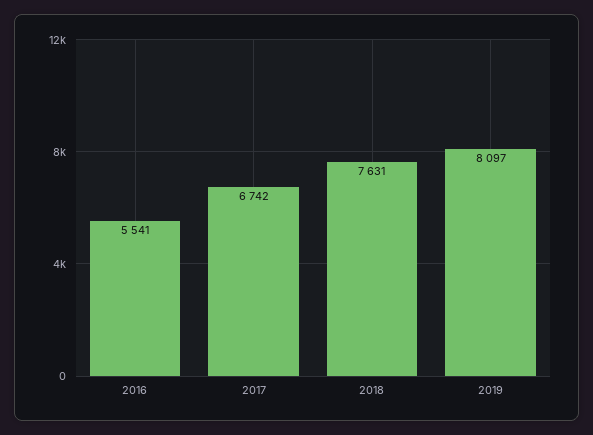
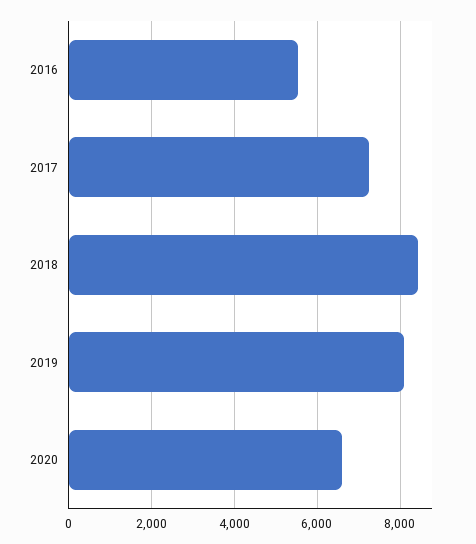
2017: 6742 -> 7200
2018: 7631 -> 8400
2020: none -> 6600

